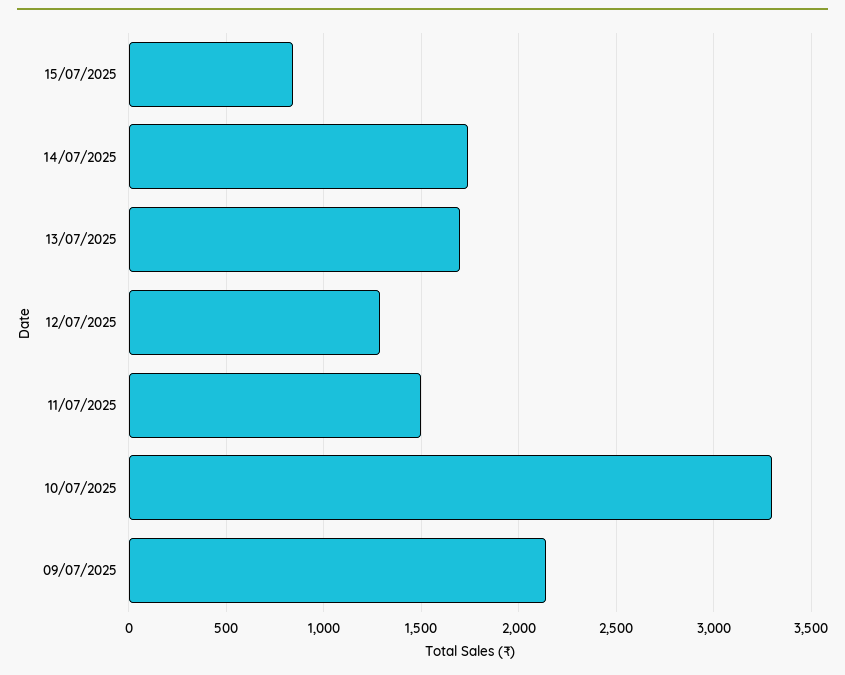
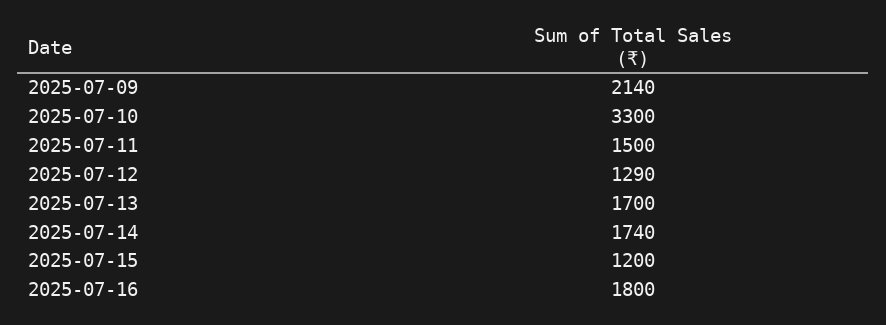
15/07/2025: 850 -> 1200
2025-07-16: none -> 1800

